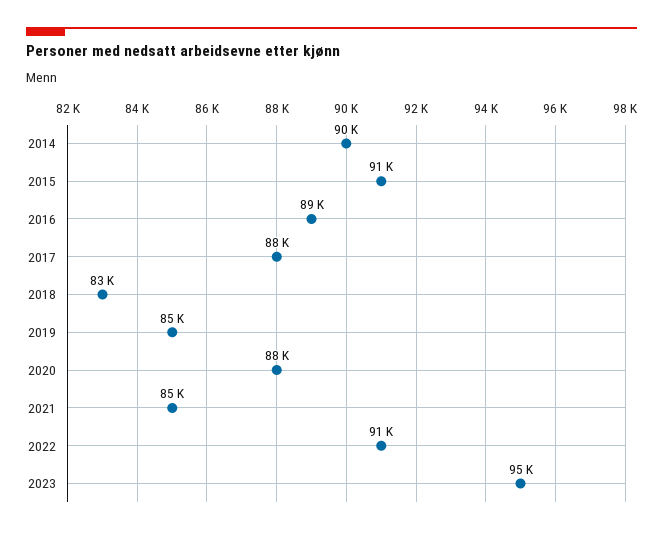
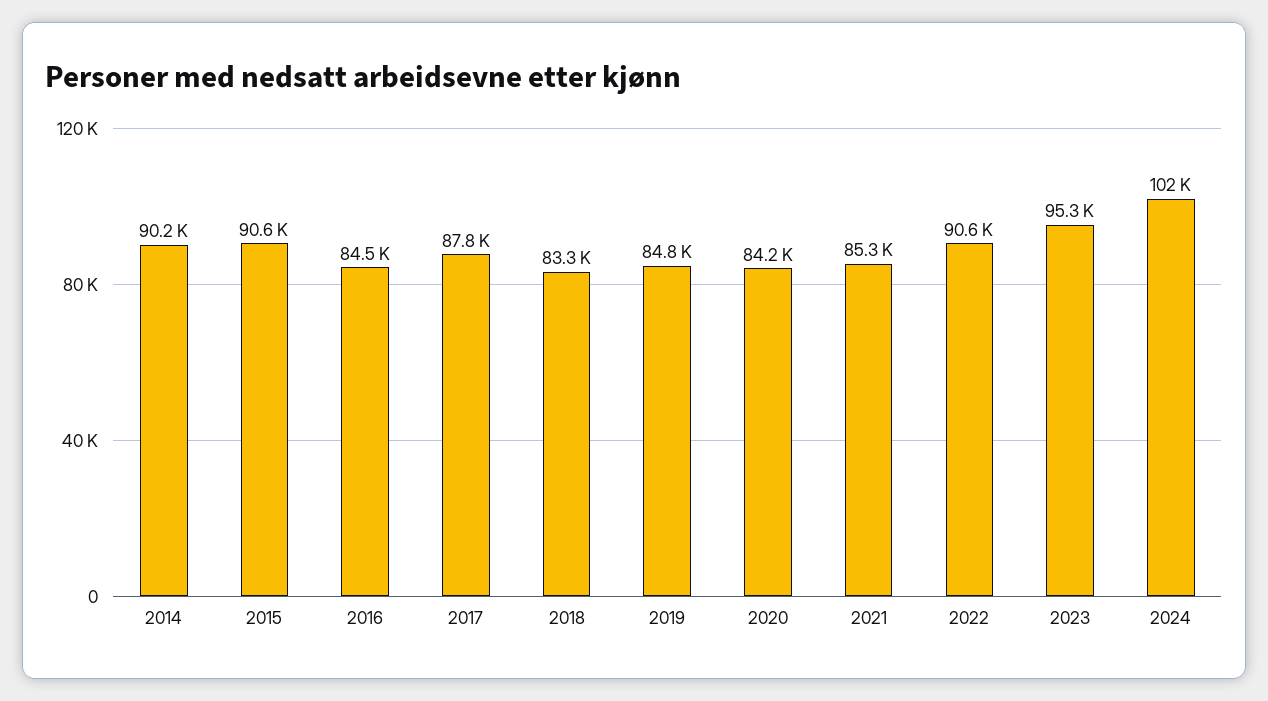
2016: 89000 -> 84500
2020: 88000 -> 84200
2024: none -> 102000

